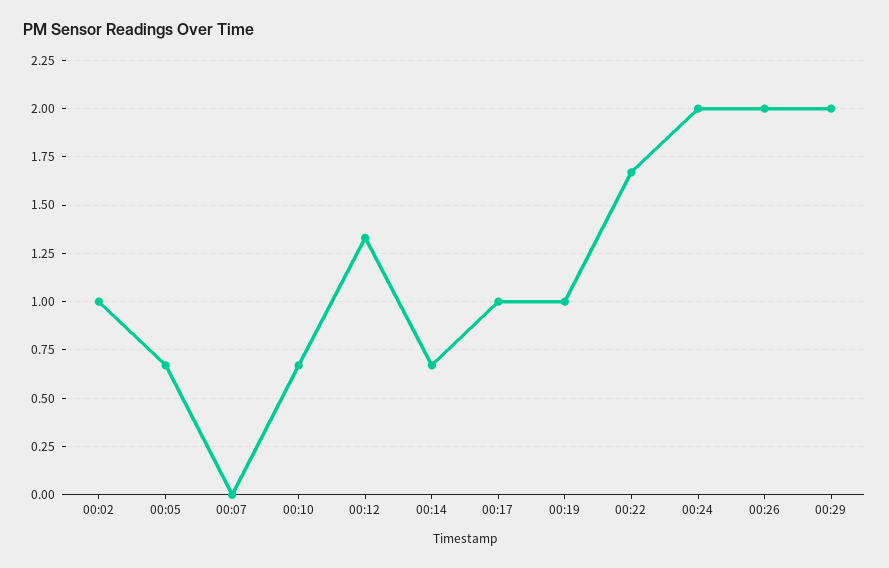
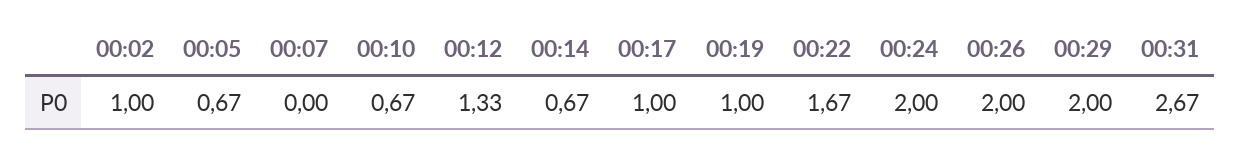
00:31: none -> 2.67

